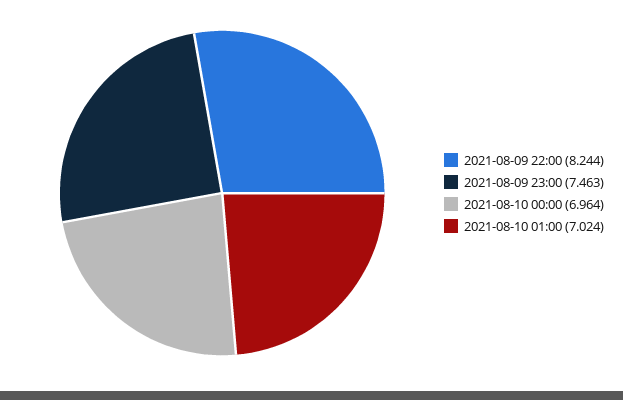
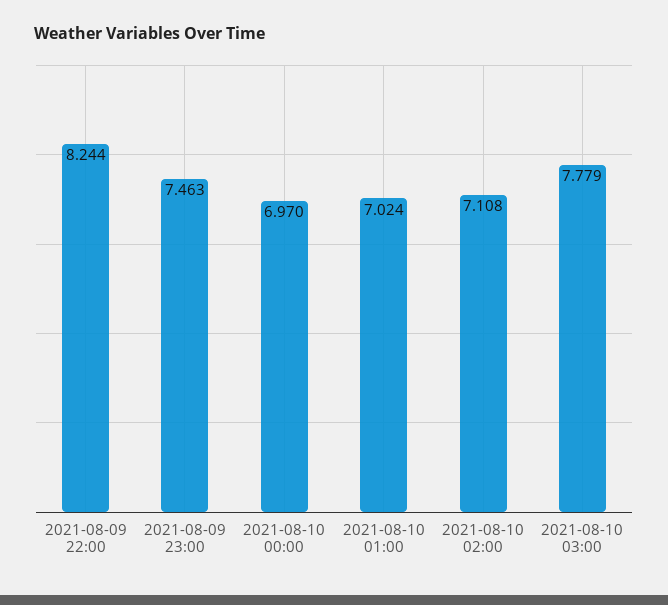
2021-08-10 00:00: 6.964 -> 6.97
2021-08-10 02:00: none -> 7.108
2021-08-10 03:00: none -> 7.779

